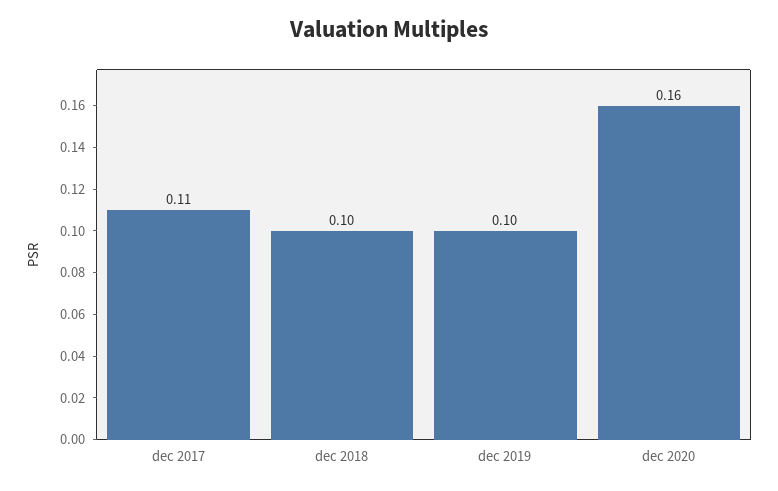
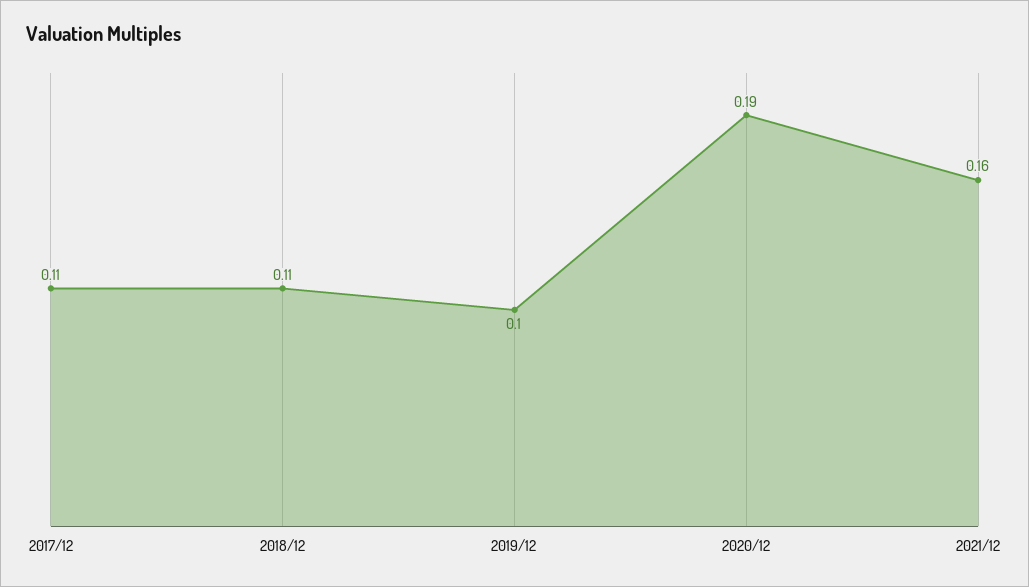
dec 2018: 0.1 -> 0.11
dec 2020: 0.16 -> 0.19
2021/12: none -> 0.16

